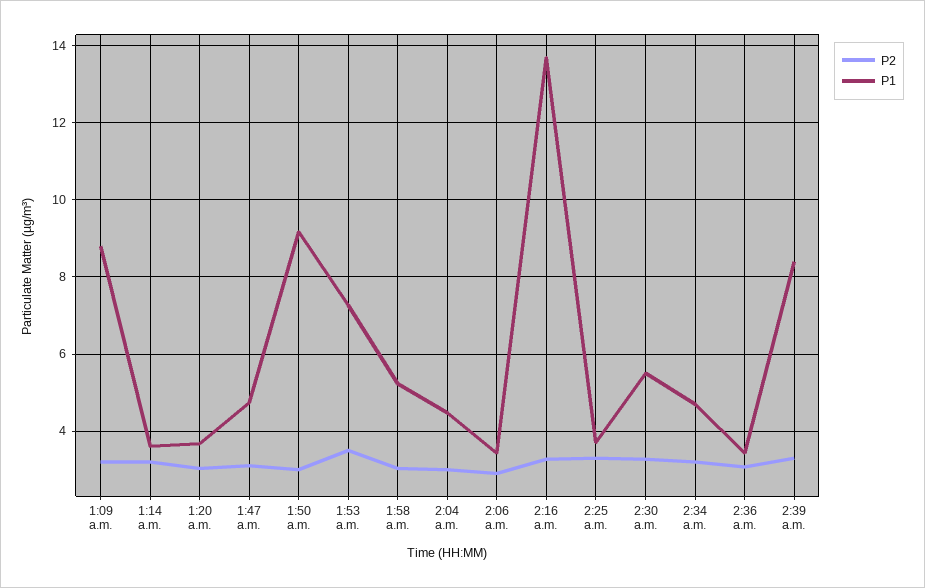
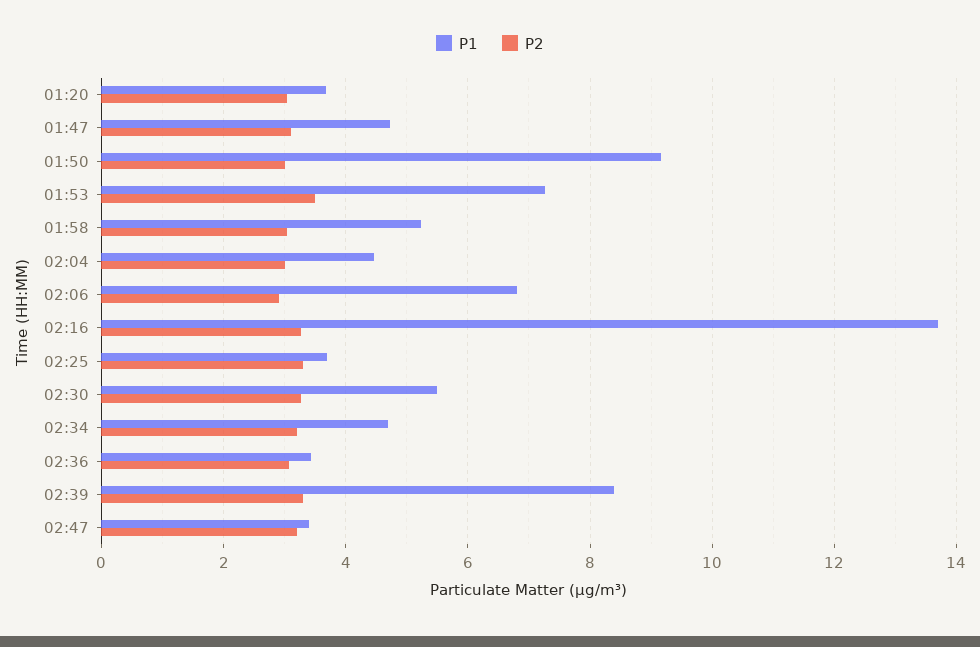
P2, 1:09 a.m.: 3.2 -> none
P1, 1:09 a.m.: 8.8 -> none
P2, 1:14 a.m.: 3.2 -> none
P1, 1:14 a.m.: 3.6 -> none
P1, 2:06 a.m.: 3.4 -> 6.8
P1, 02:47: none -> 3.4
P2, 02:47: none -> 3.2

